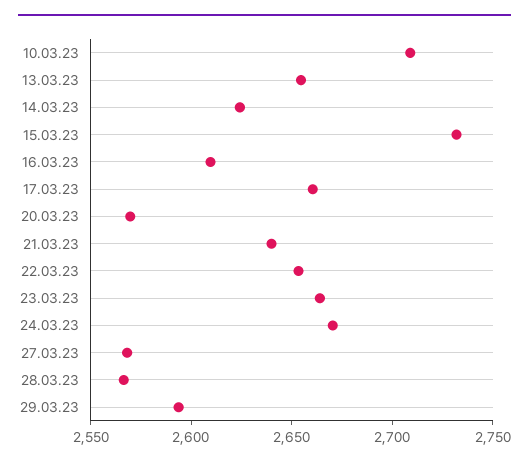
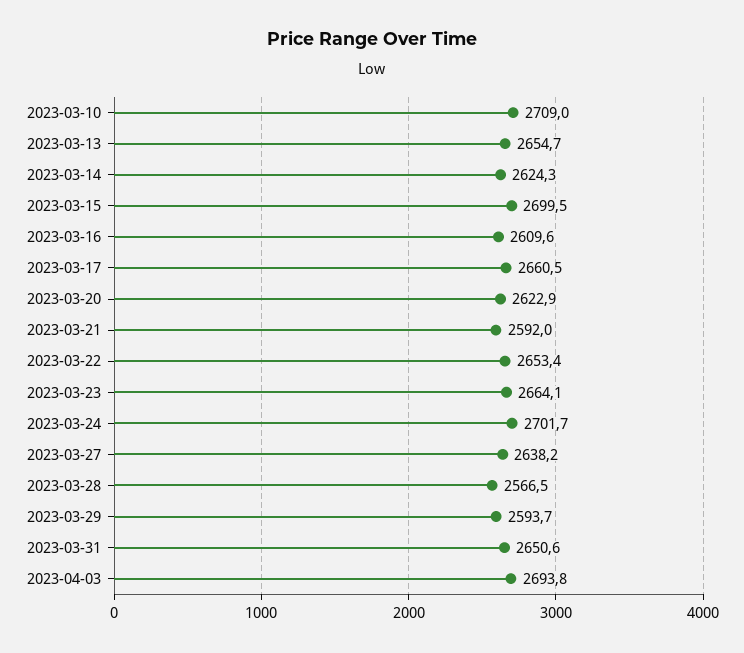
15.03.23: 2730 -> 2699.5
20.03.23: 2570 -> 2622.9
21.03.23: 2640 -> 2592
24.03.23: 2670 -> 2701.7
27.03.23: 2570 -> 2638.2
2023-03-31: none -> 2650.6
2023-04-03: none -> 2693.8

